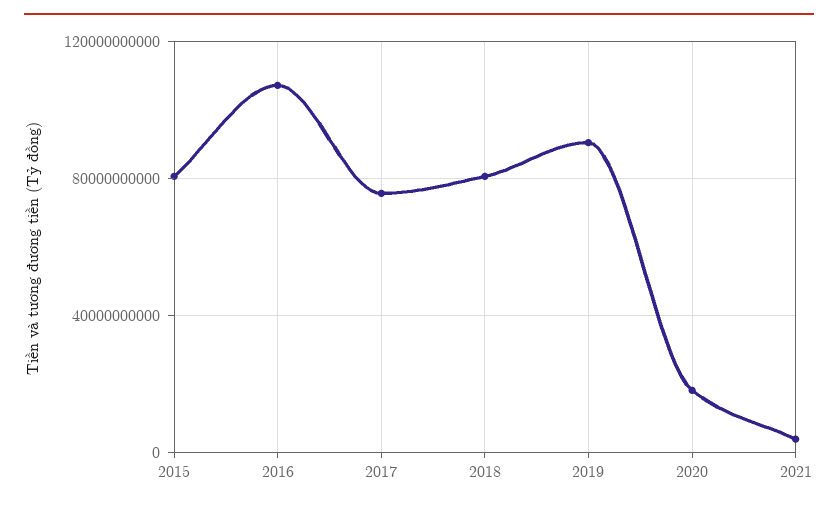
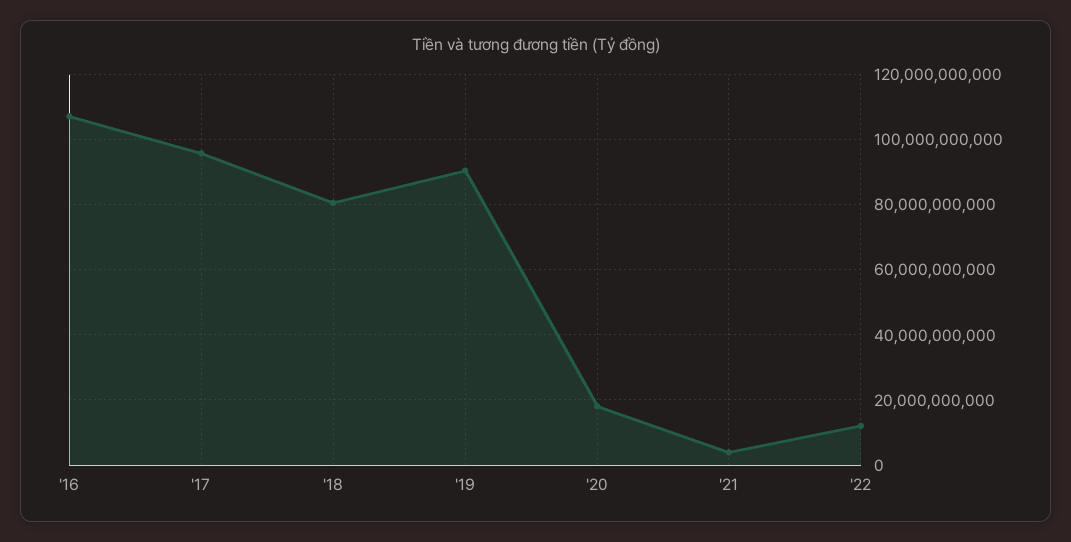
2015: 80000000000 -> none
2017: 75000000000 -> 96000000000
'22: none -> 12000000000

